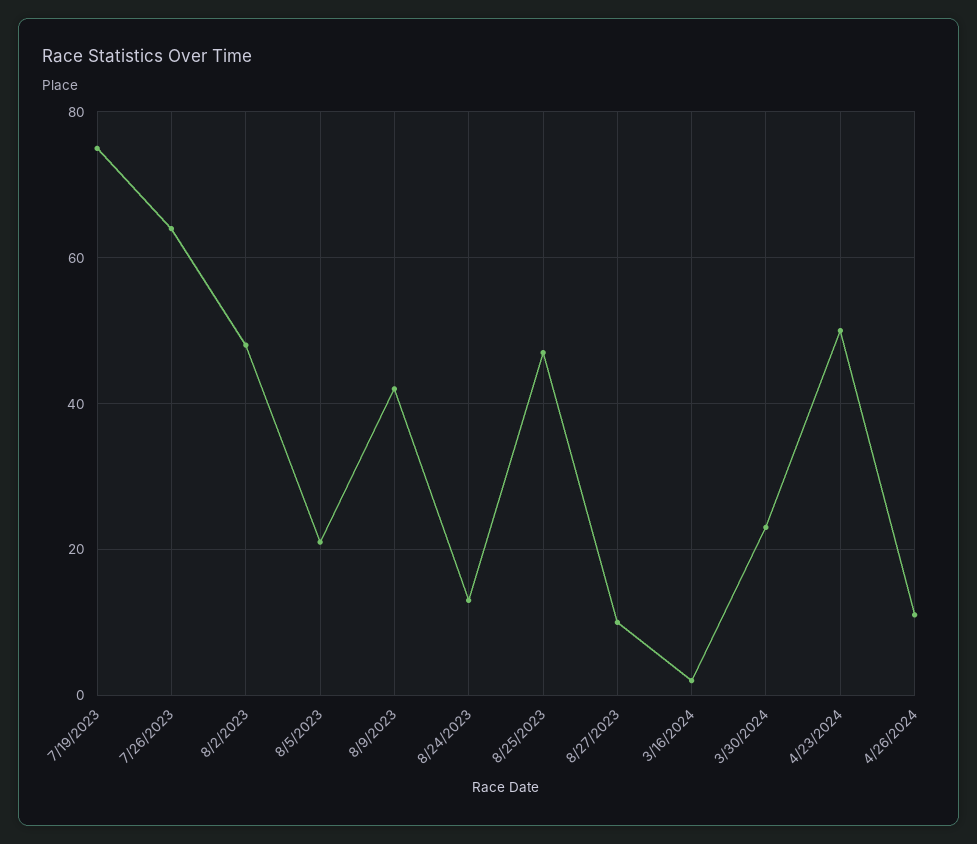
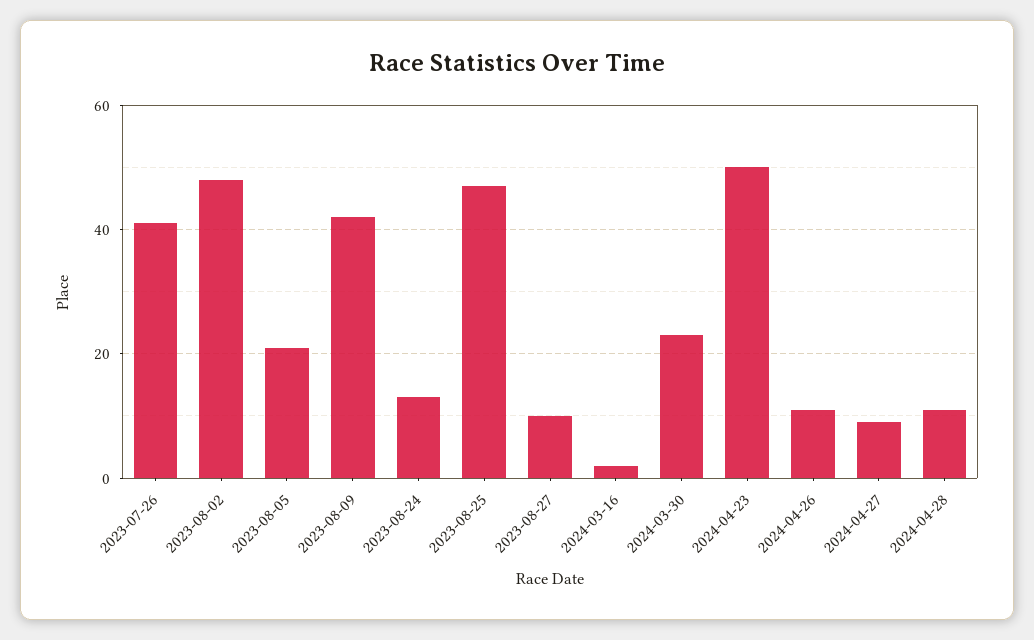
7/19/2023: 75 -> none
7/26/2023: 65 -> 40
2024-04-27: none -> 10
2024-04-28: none -> 10

